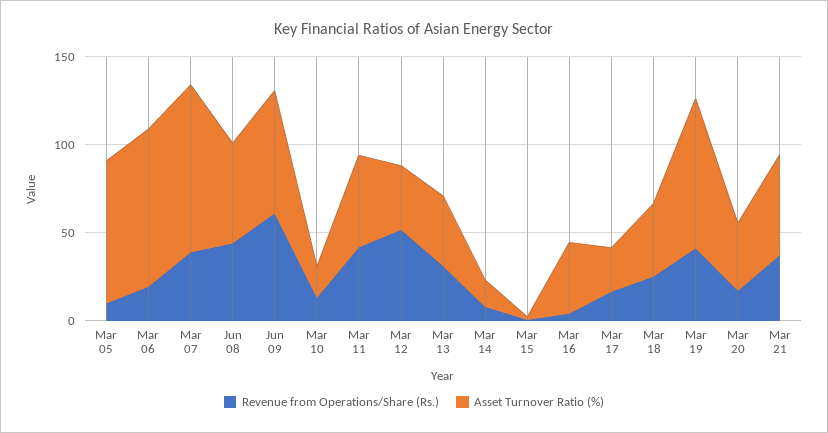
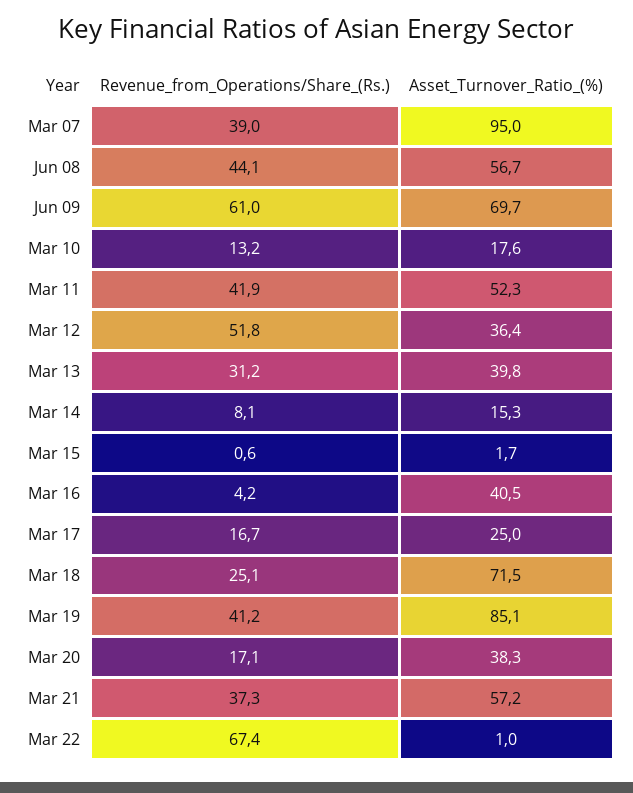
Revenue from Operations/Share (Rs.), Mar 05: 10 -> none
Asset Turnover Ratio (%), Mar 05: 80 -> none
Revenue from Operations/Share (Rs.), Mar 06: 20 -> none
Asset Turnover Ratio (%), Mar 06: 90 -> none
Asset Turnover Ratio (%), Mar 18: 40 -> 71.5
Revenue from Operations/Share (Rs.), Mar 22: none -> 67.4
Asset Turnover Ratio (%), Mar 22: none -> 1

